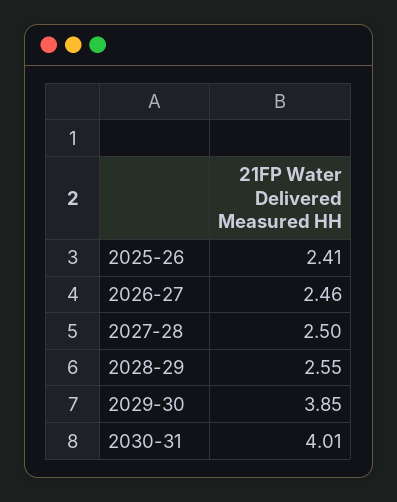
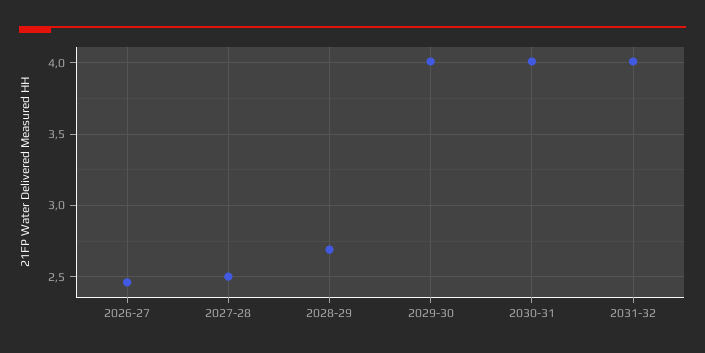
2025-26: 2.41 -> none
2028-29: 2.55 -> 2.7
2029-30: 3.85 -> 4
2031-32: none -> 4

